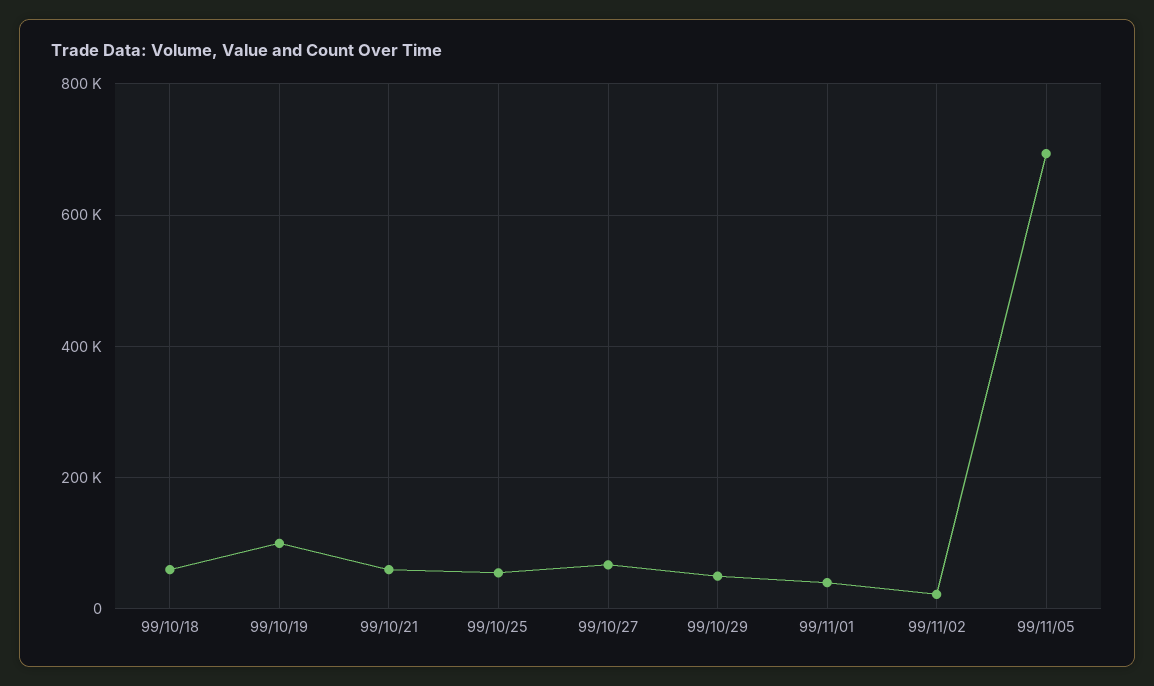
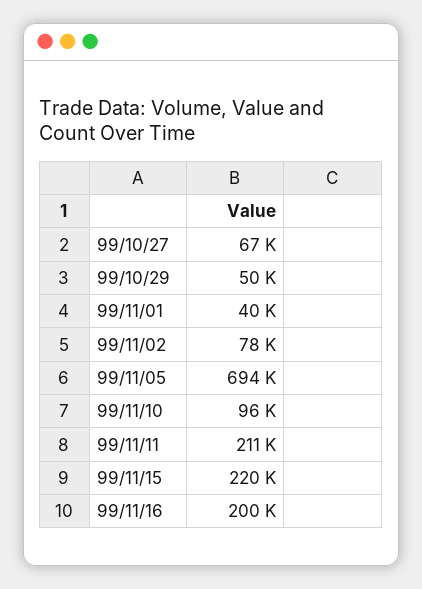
99/10/18: 60000 -> none
99/10/19: 100000 -> none
99/10/21: 60000 -> none
99/10/25: 60000 -> none
99/11/02: 20000 -> 78000
99/11/10: none -> 96000
99/11/11: none -> 211000
99/11/15: none -> 220000
99/11/16: none -> 200000

